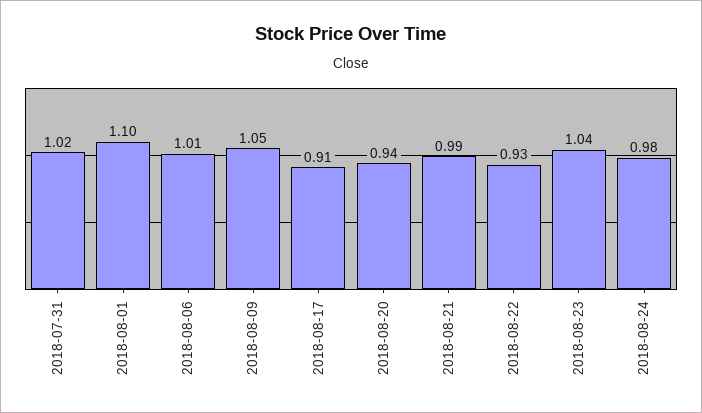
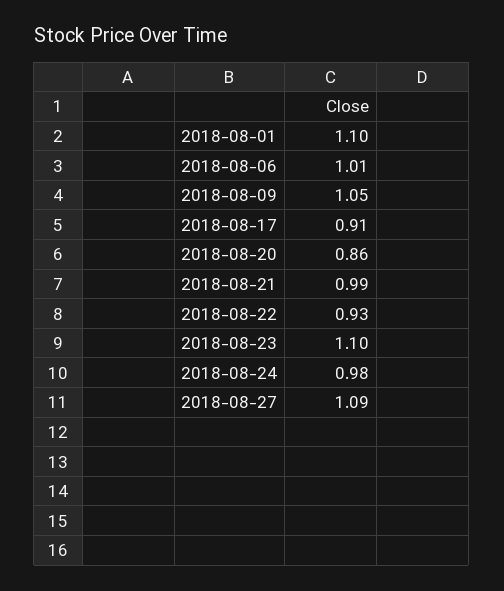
2018-07-31: 1.02 -> none
2018-08-20: 0.94 -> 0.86
2018-08-23: 1.04 -> 1.1
2018-08-27: none -> 1.09

